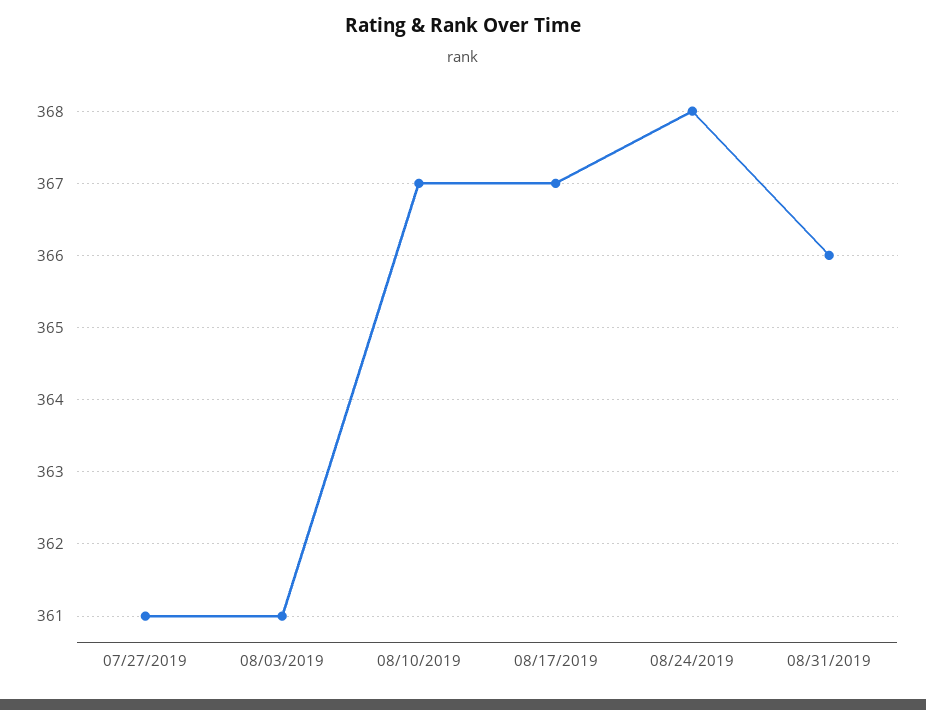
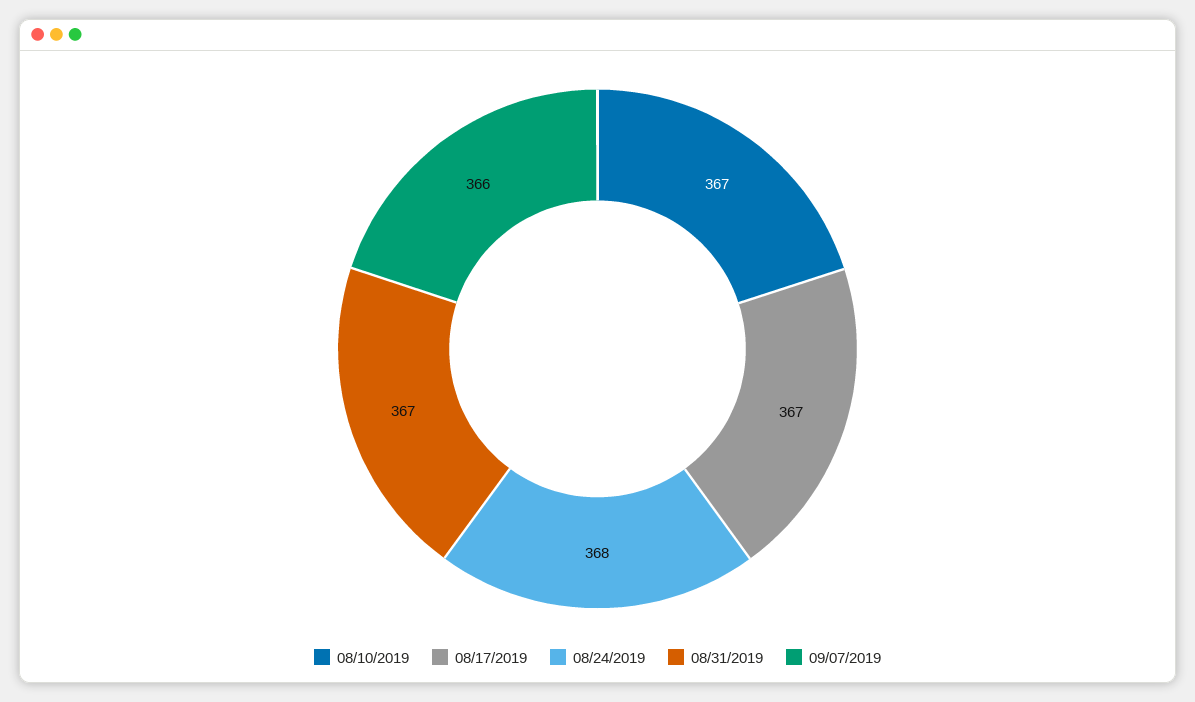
07/27/2019: 361 -> none
08/03/2019: 361 -> none
08/31/2019: 366 -> 367
09/07/2019: none -> 366

